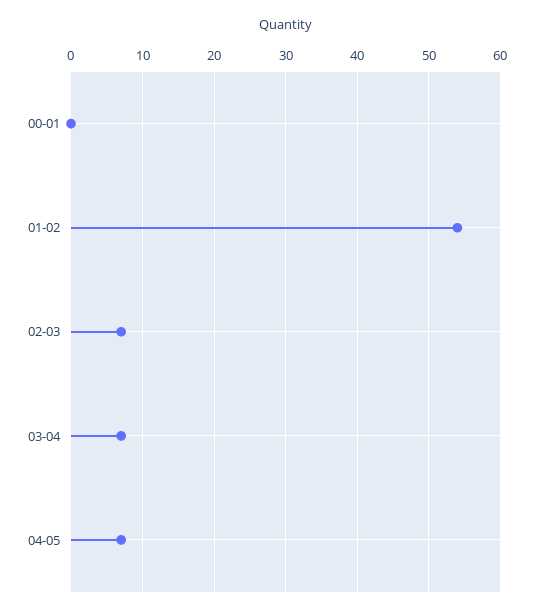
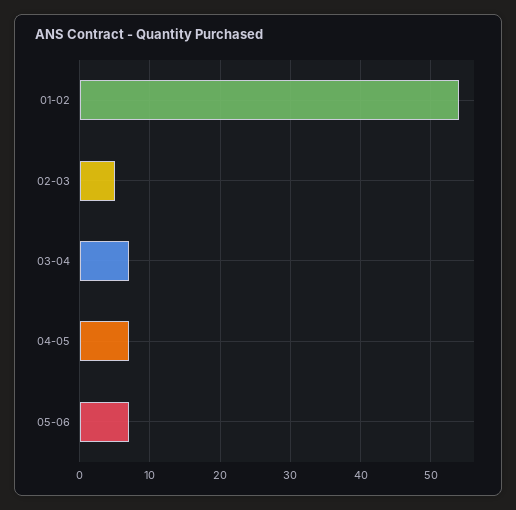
00-01: 0 -> none
02-03: 7 -> 5
05-06: none -> 7

